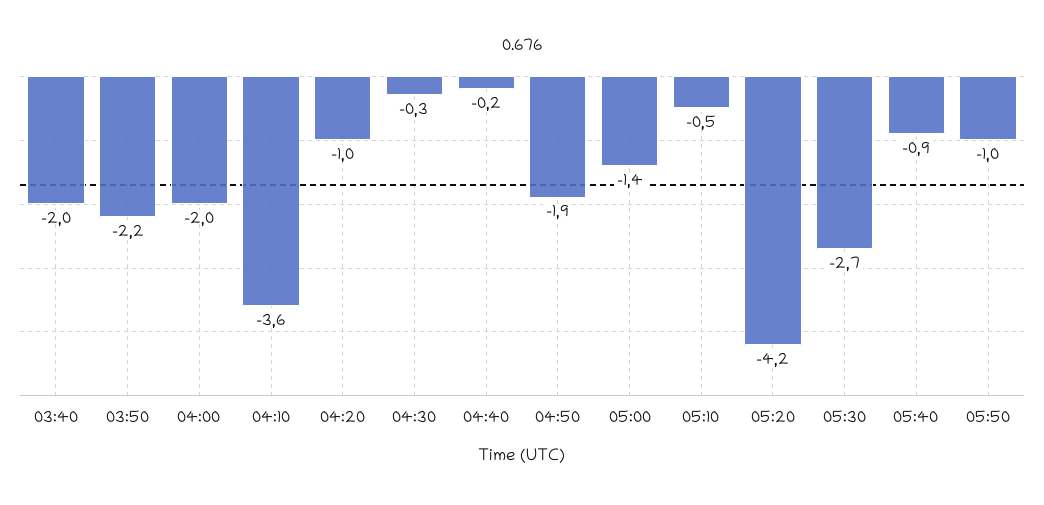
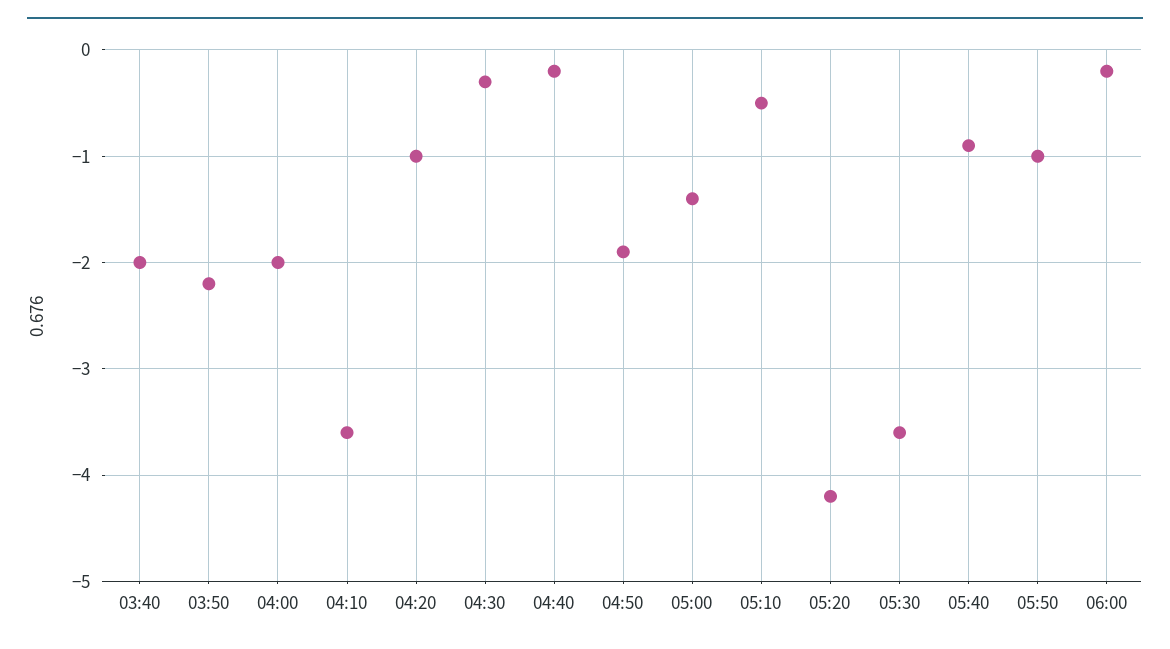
05:30: -2.7 -> -3.6
06:00: none -> -0.2

